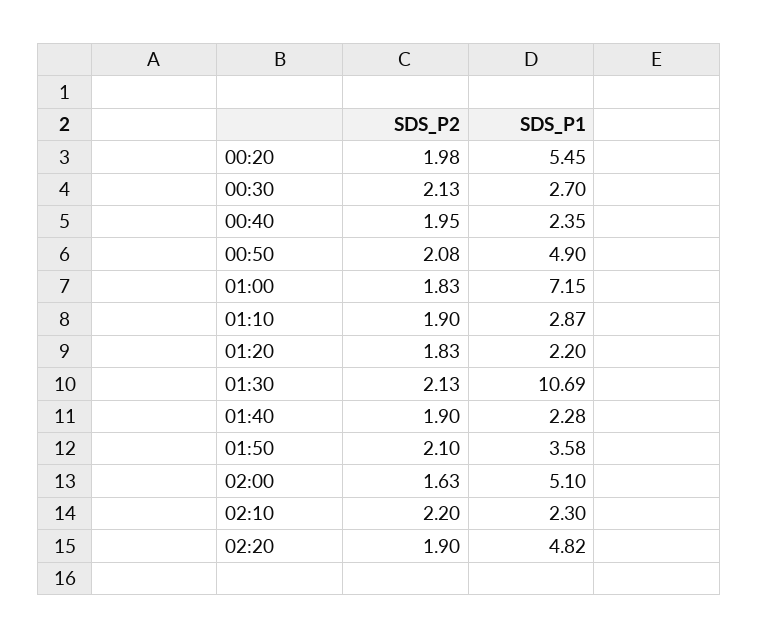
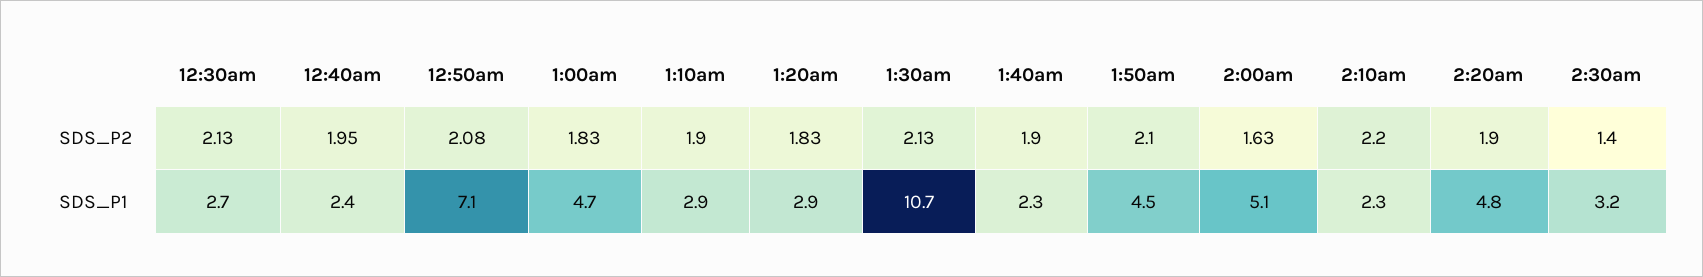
SDS_P2, 00:20: 1.98 -> none
SDS_P1, 00:20: 5.45 -> none
SDS_P1, 00:50: 4.9 -> 7.1
SDS_P1, 01:00: 7.15 -> 4.7
SDS_P1, 01:20: 2.2 -> 2.9
SDS_P1, 01:50: 3.58 -> 4.5
SDS_P2, 2:30am: none -> 1.4
SDS_P1, 2:30am: none -> 3.2

